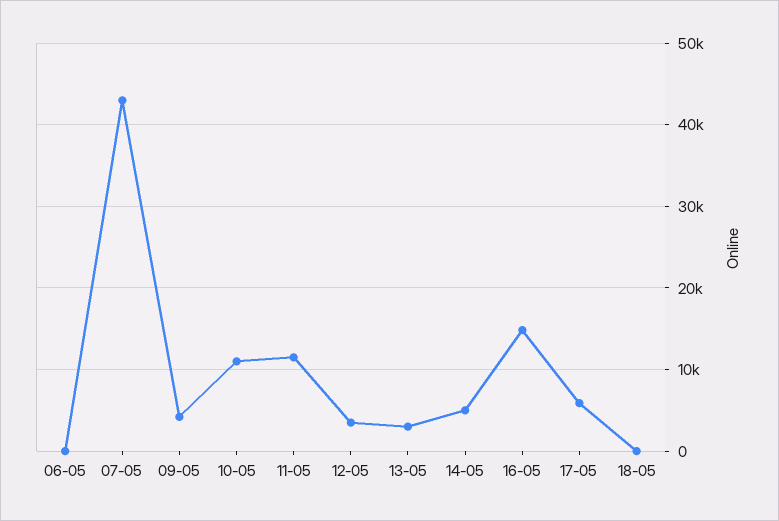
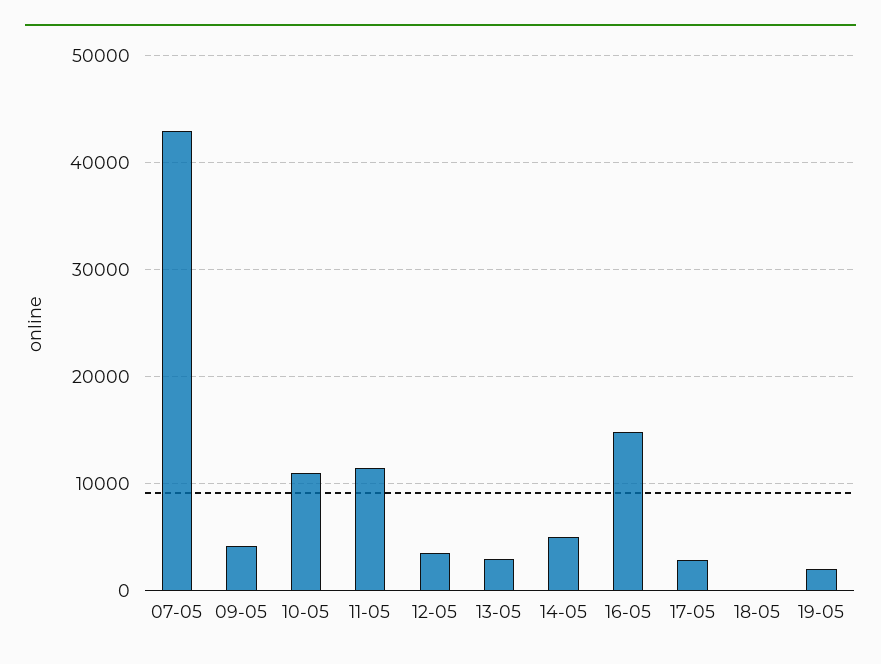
06-05: 0 -> none
17-05: 6000 -> 3000
19-05: none -> 2000

